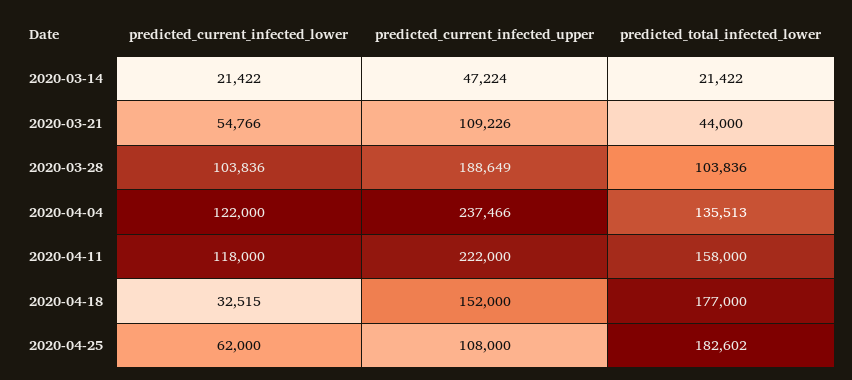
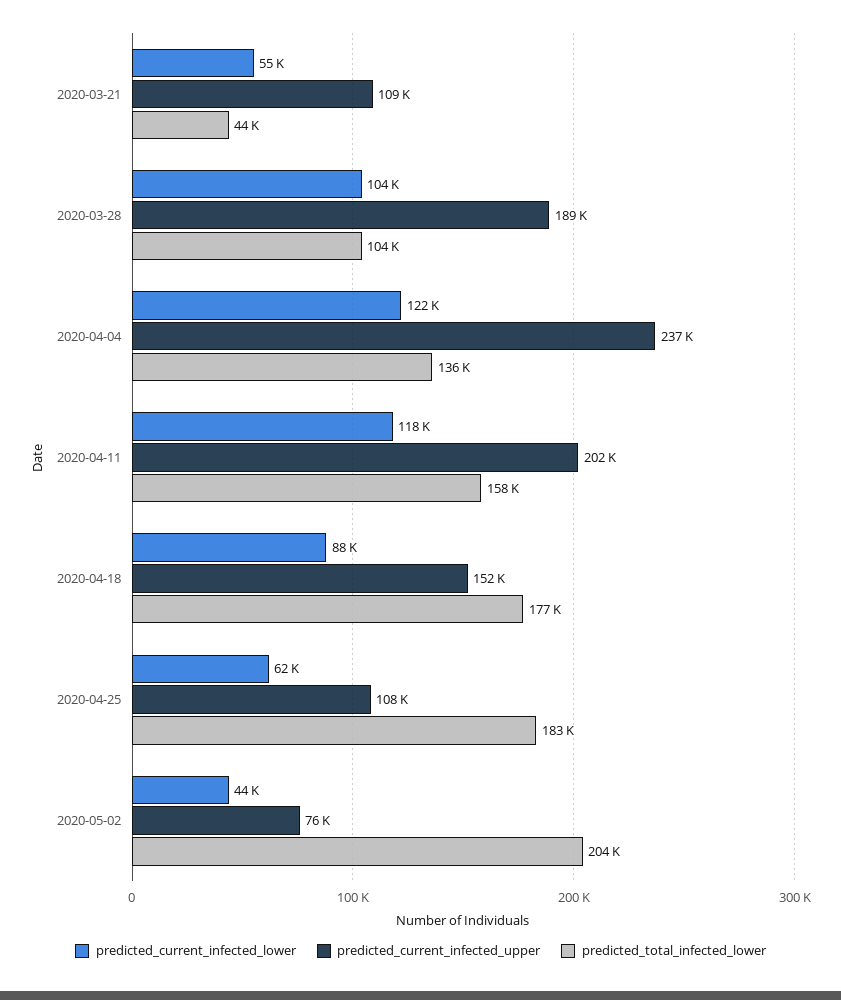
predicted_current_infected_lower, 2020-03-14: 21422 -> none
predicted_current_infected_upper, 2020-03-14: 47224 -> none
predicted_total_infected_lower, 2020-03-14: 21422 -> none
predicted_current_infected_upper, 2020-04-11: 222000 -> 202000
predicted_current_infected_lower, 2020-04-18: 32515 -> 88000
predicted_current_infected_lower, 2020-05-02: none -> 44000
predicted_current_infected_upper, 2020-05-02: none -> 76000
predicted_total_infected_lower, 2020-05-02: none -> 204000

